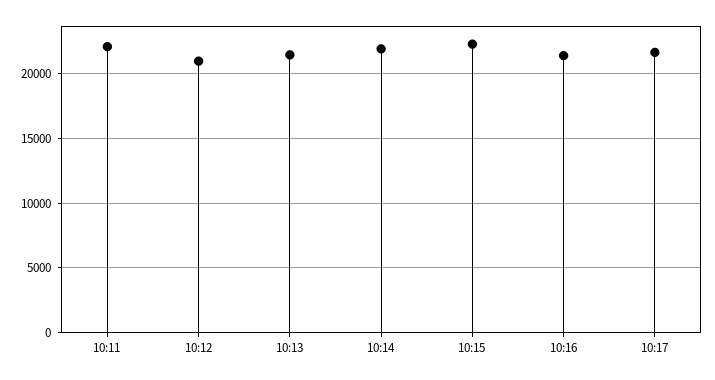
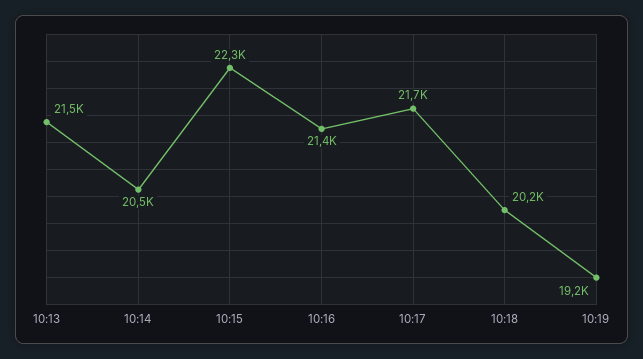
10:11: 22000 -> none
10:12: 21000 -> none
10:14: 22000 -> 20500
10:18: none -> 20200
10:19: none -> 19200

